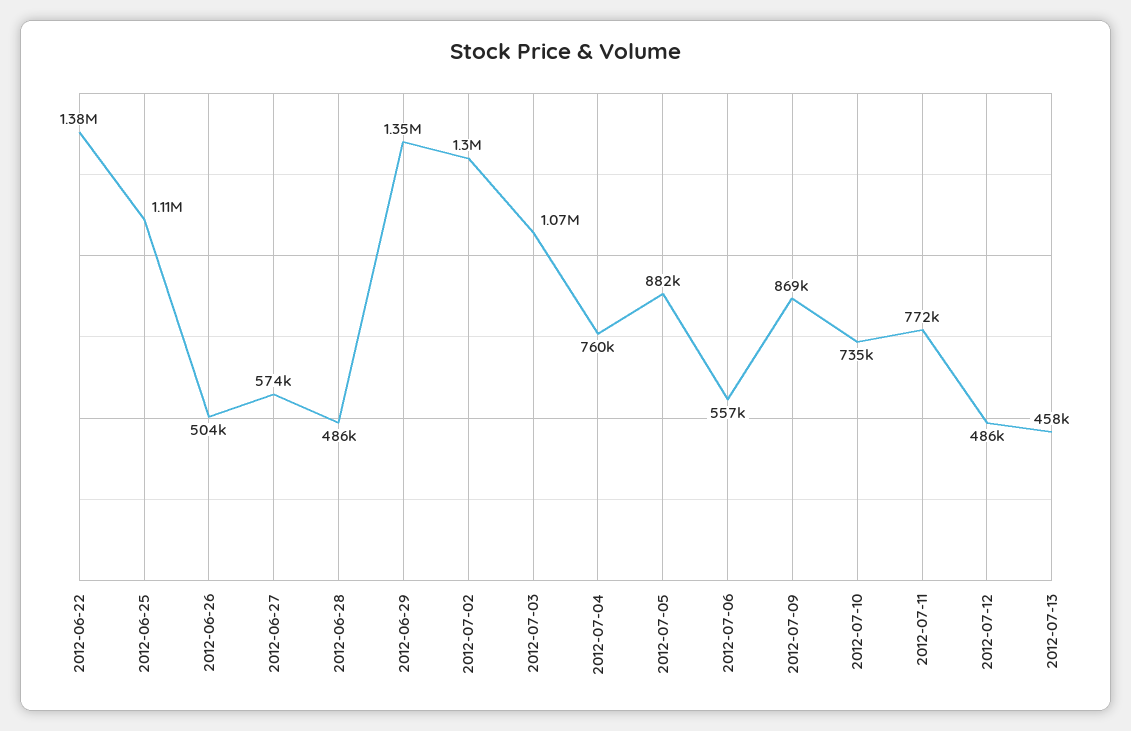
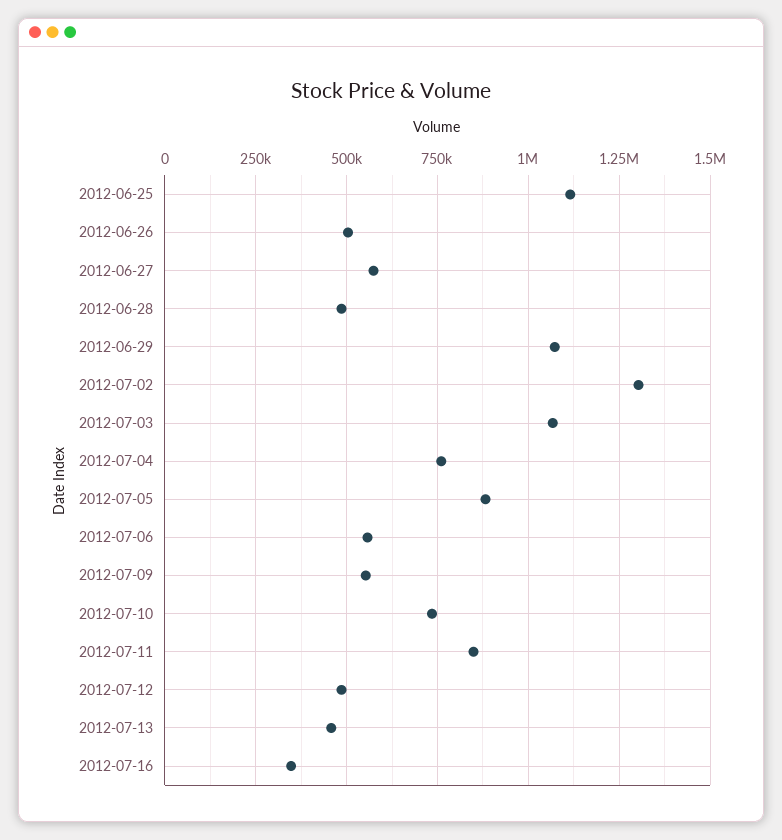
2012-06-22: 1380000 -> none
2012-06-29: 1350000 -> 1075000
2012-07-09: 869000 -> 550000
2012-07-11: 772000 -> 850000
2012-07-16: none -> 350000

